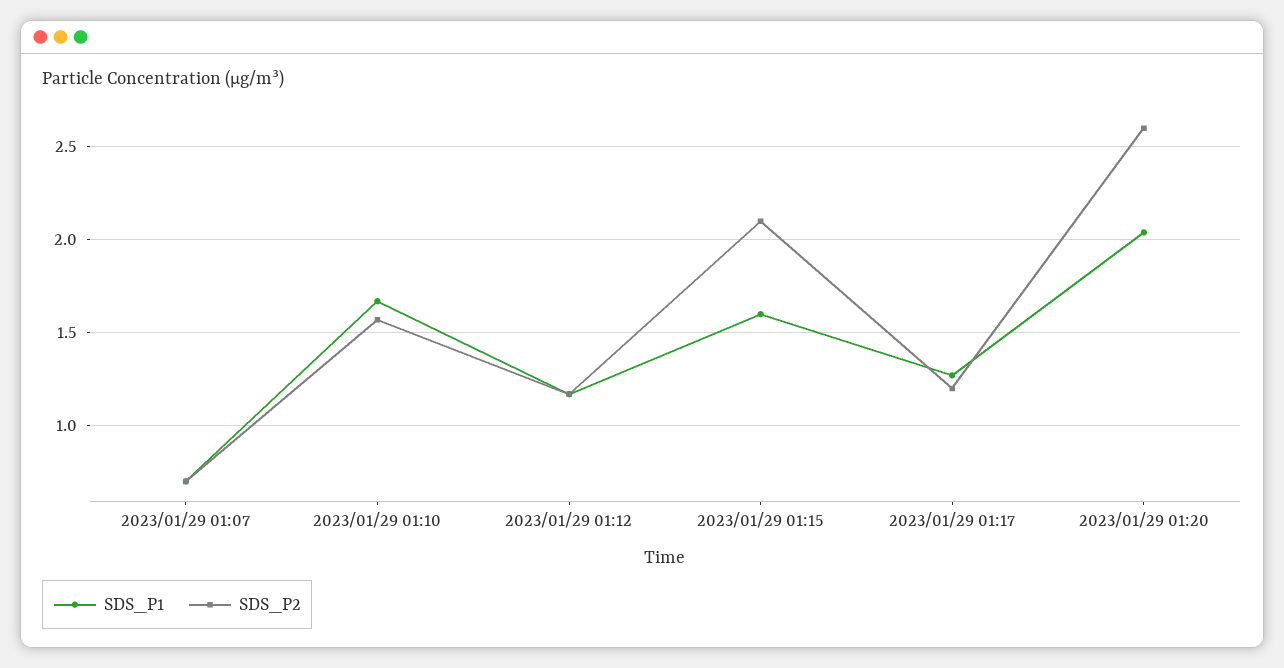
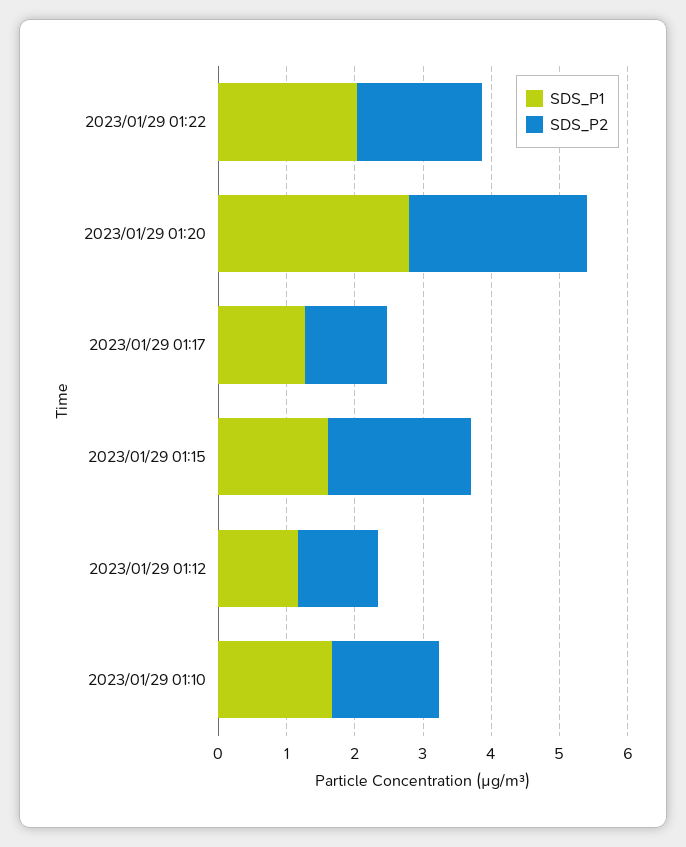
SDS_P1, 2023/01/29 01:07: 0.7 -> none
SDS_P2, 2023/01/29 01:07: 0.7 -> none
SDS_P1, 2023/01/29 01:20: 2.05 -> 2.8
SDS_P1, 2023/01/29 01:22: none -> 2
SDS_P2, 2023/01/29 01:22: none -> 1.8

